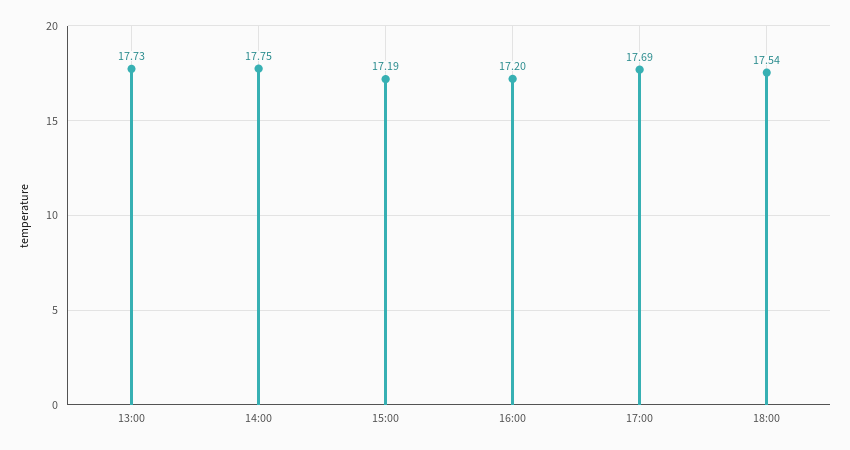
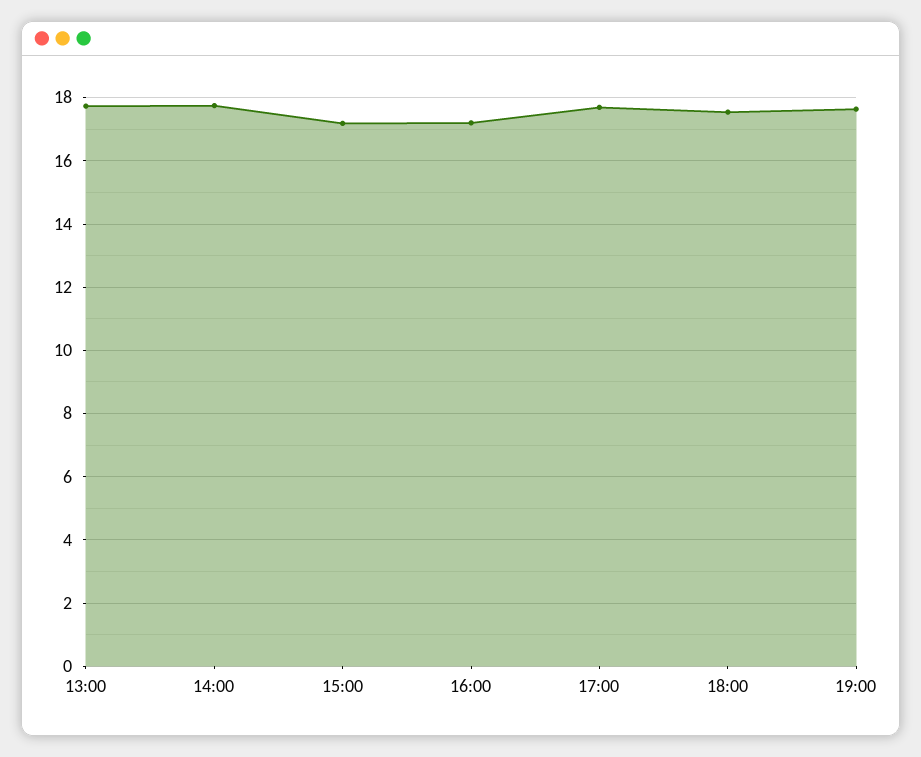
19:00: none -> 17.6

